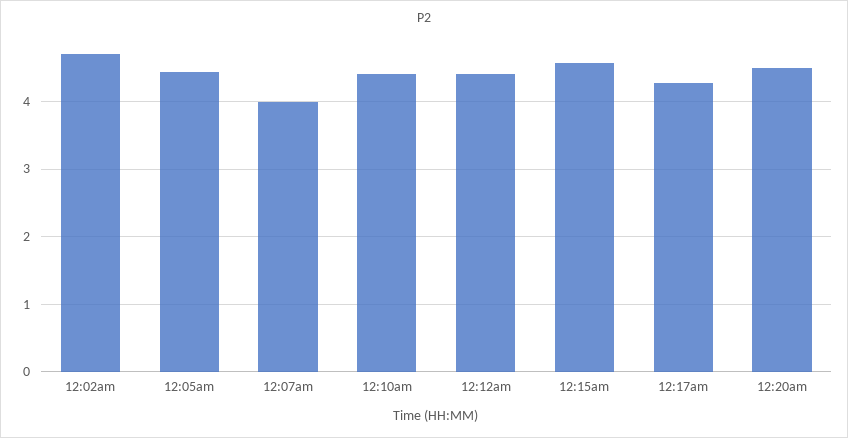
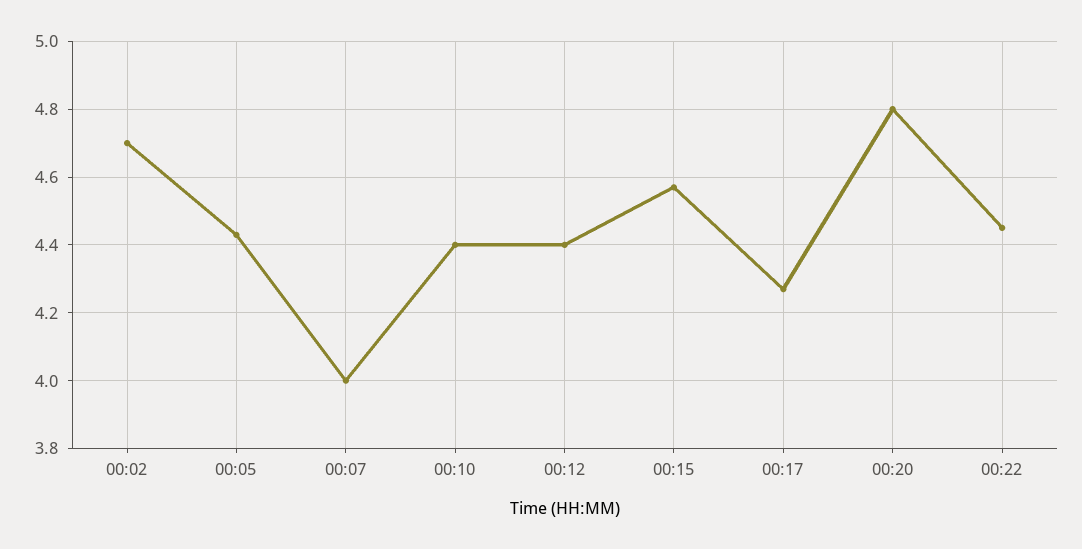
12:20am: 4.5 -> 4.8
00:22: none -> 4.45

